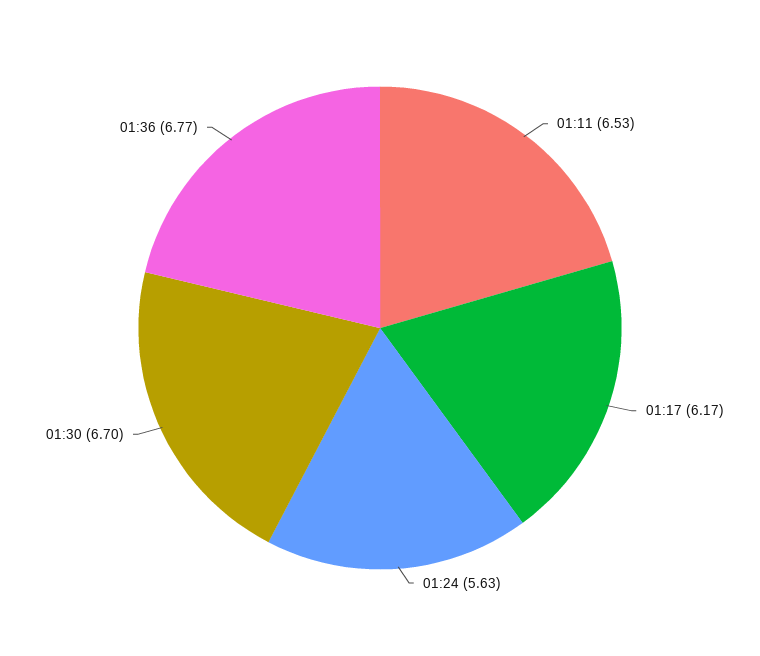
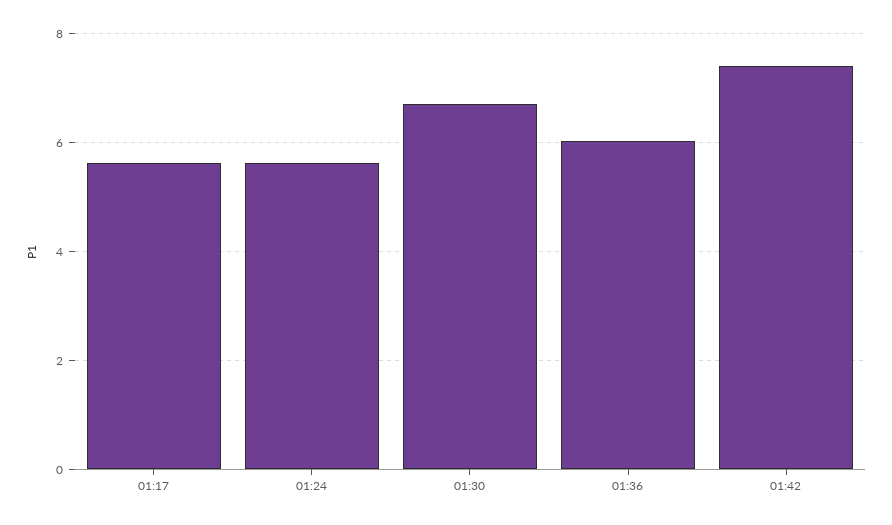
01:11: 6.53 -> none
01:17: 6.17 -> 5.6
01:36: 6.77 -> 6
01:42: none -> 7.4

